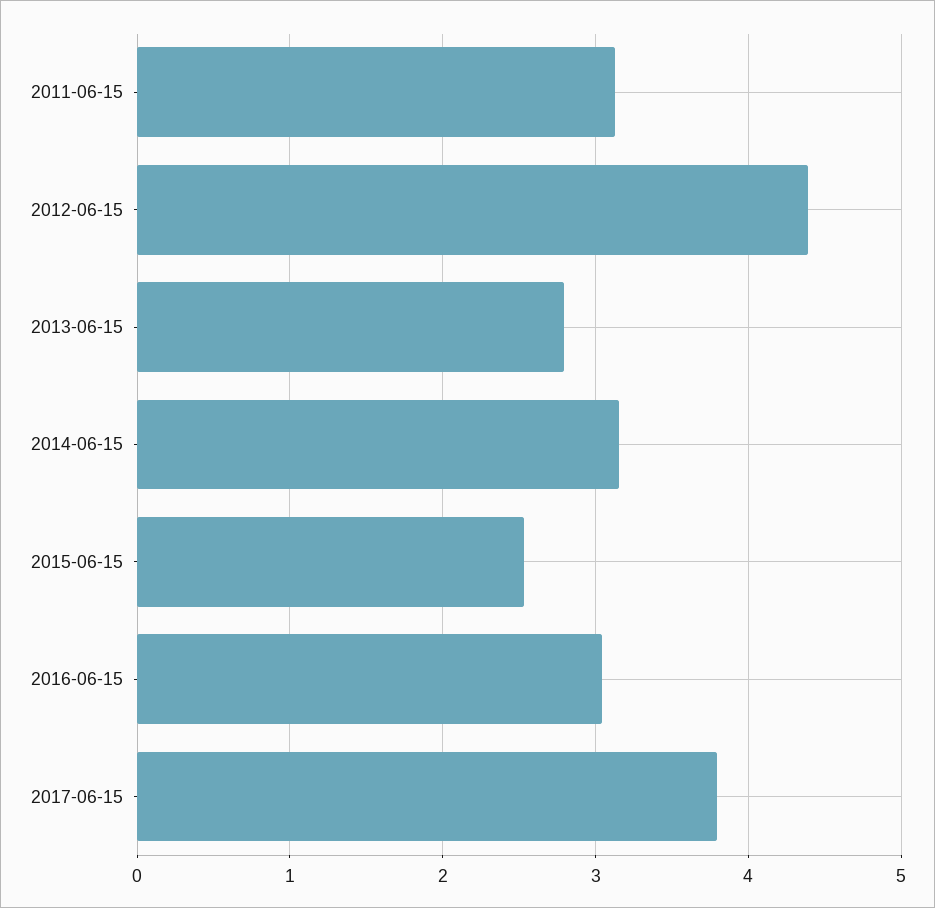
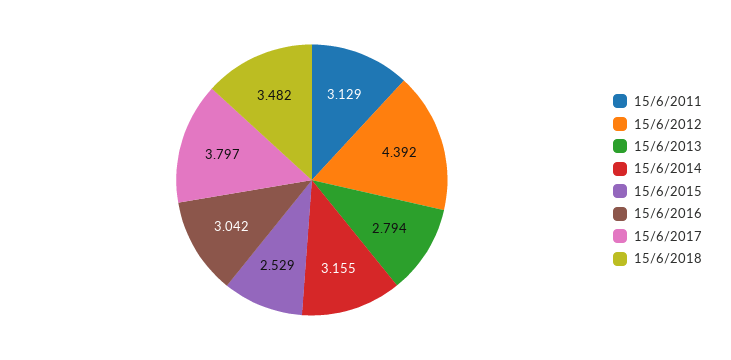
15/6/2018: none -> 3.482

